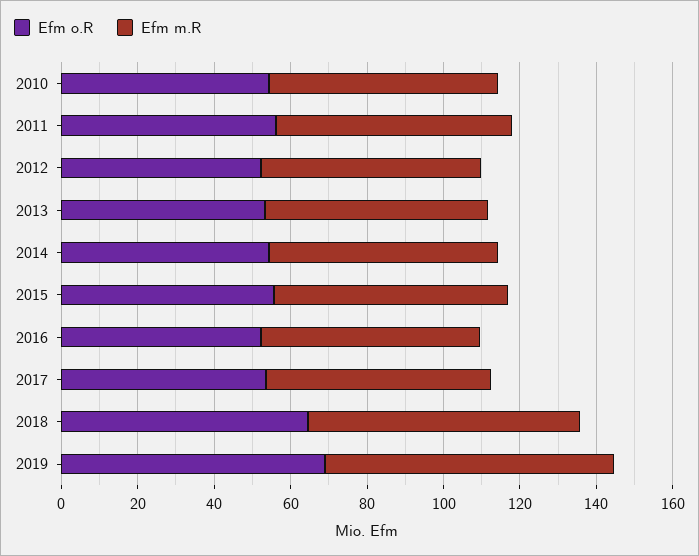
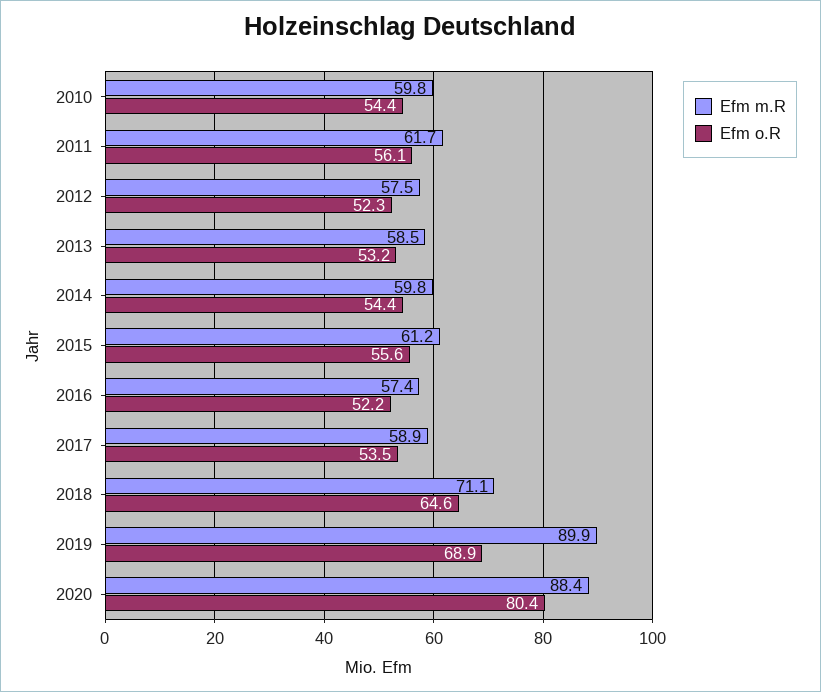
Efm m.R, 2019: 75 -> 89.9
Efm m.R, 2020: none -> 88.4
Efm o.R, 2020: none -> 80.4

